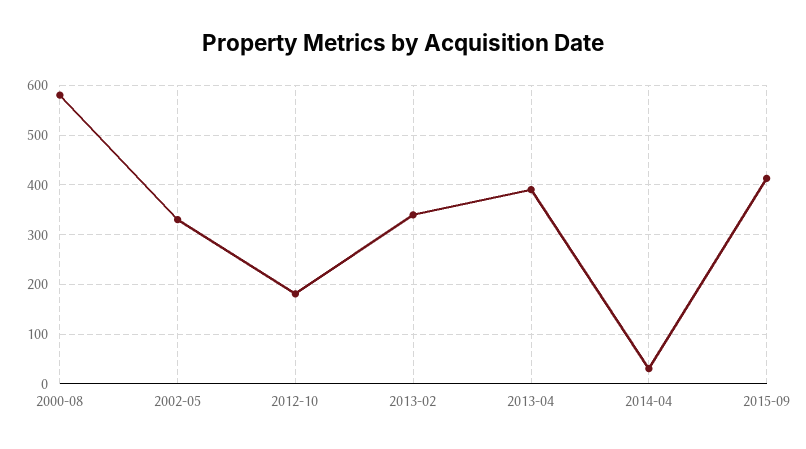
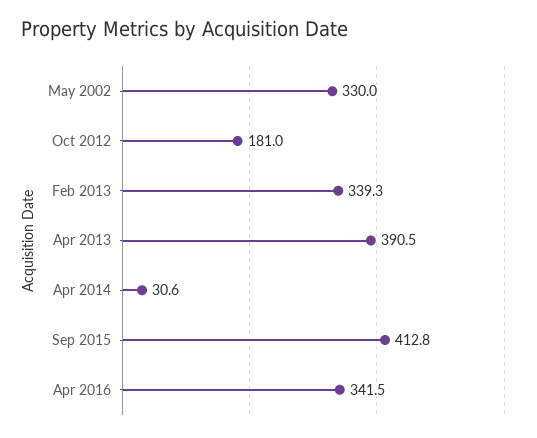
2000-08: 580 -> none
Apr 2016: none -> 341.5

